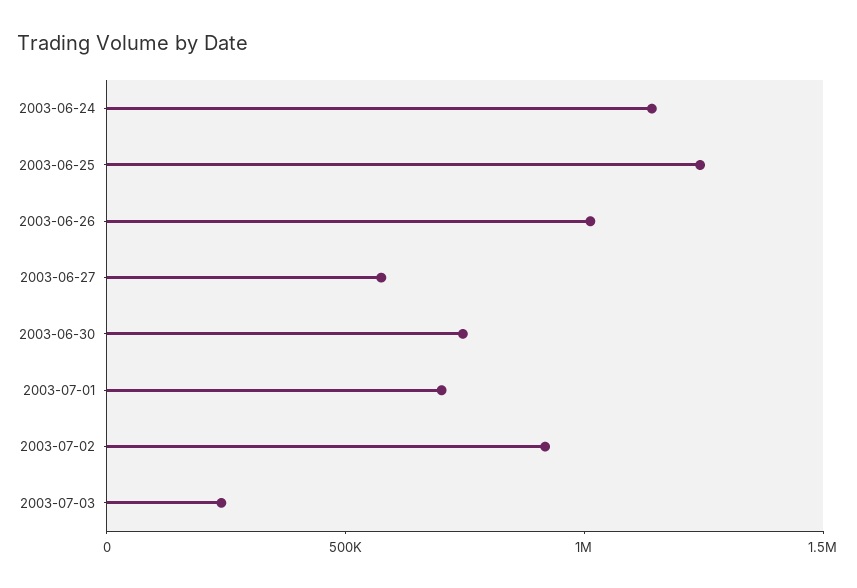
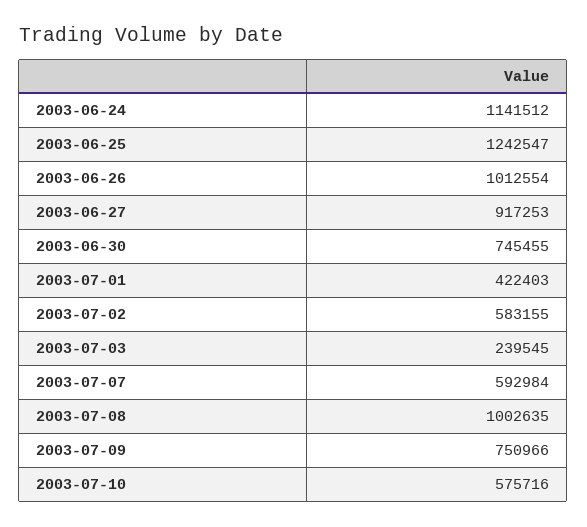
2003-06-27: 600000 -> 917253
2003-07-01: 700000 -> 422403
2003-07-02: 900000 -> 583155
2003-07-07: none -> 592984
2003-07-08: none -> 1002635
2003-07-09: none -> 750966
2003-07-10: none -> 575716

